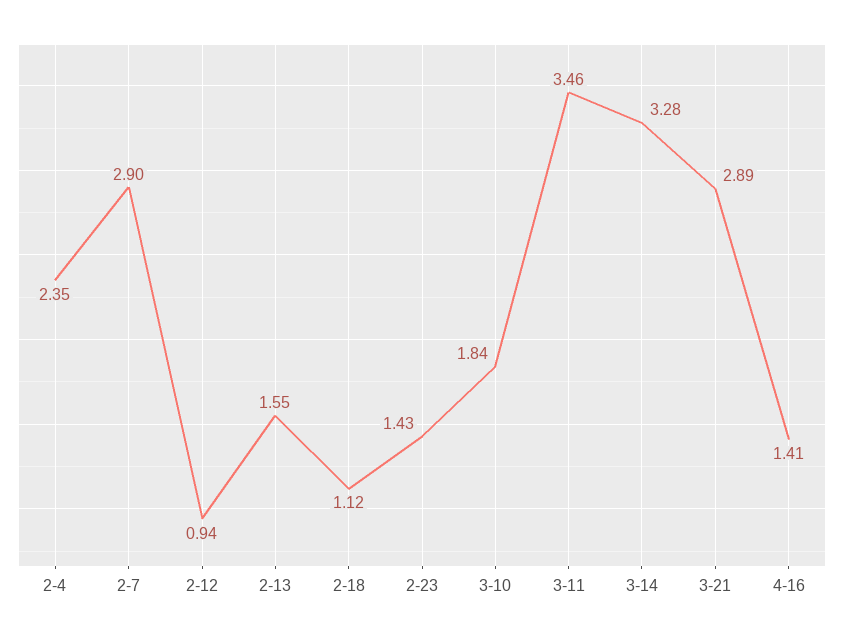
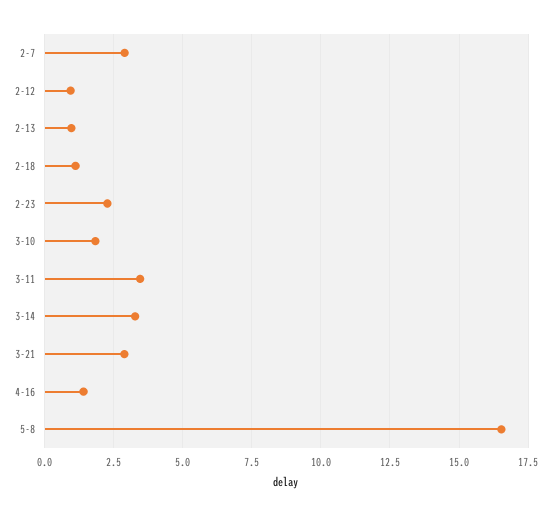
2-4: 2.35 -> none
2-13: 1.55 -> 1
2-23: 1.43 -> 2.25
5-8: none -> 16.5

